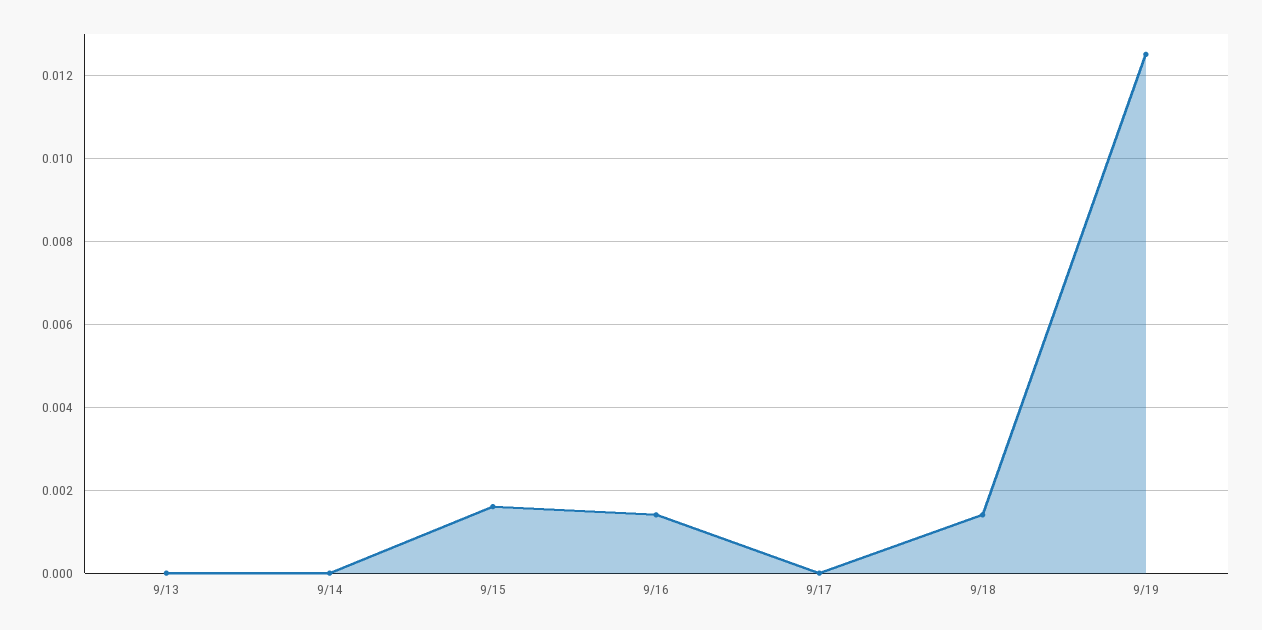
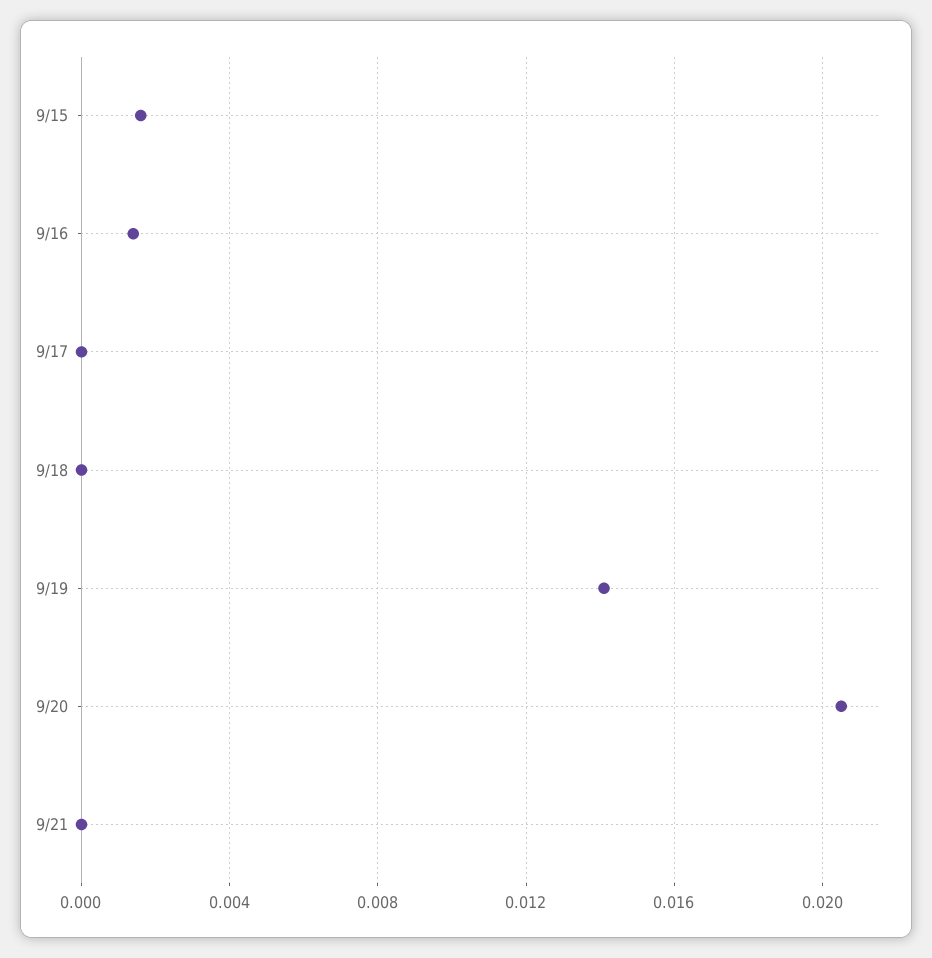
9/13: 0 -> none
9/14: 0 -> none
9/18: 0.0015 -> 0
9/19: 0.0125 -> 0.014
9/20: none -> 0.0205
9/21: none -> 0

